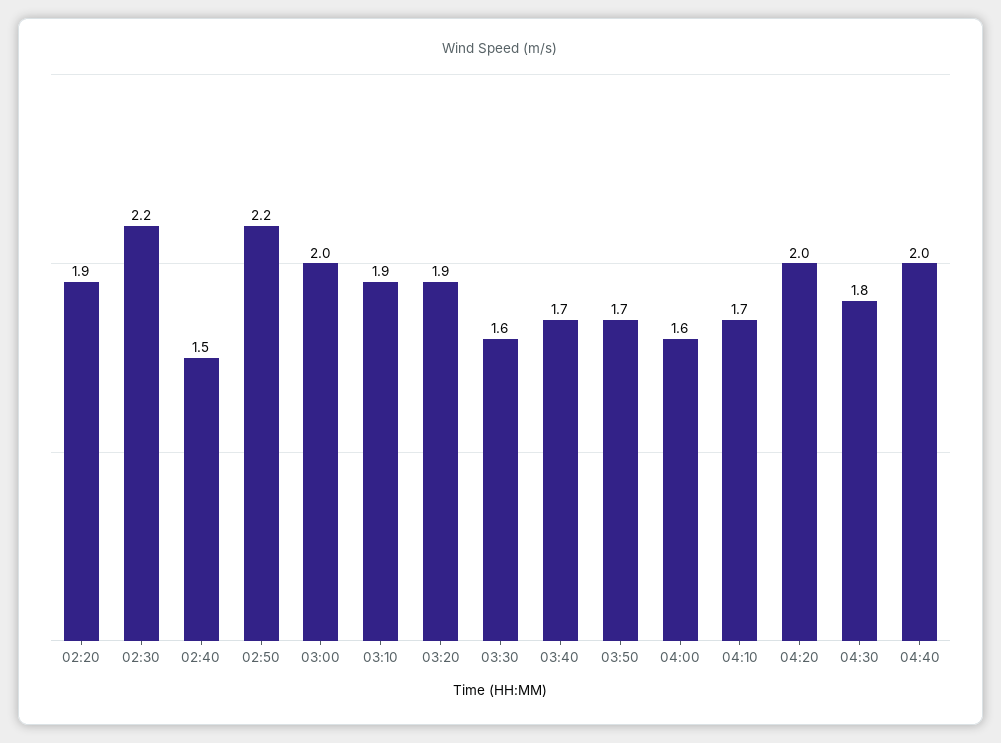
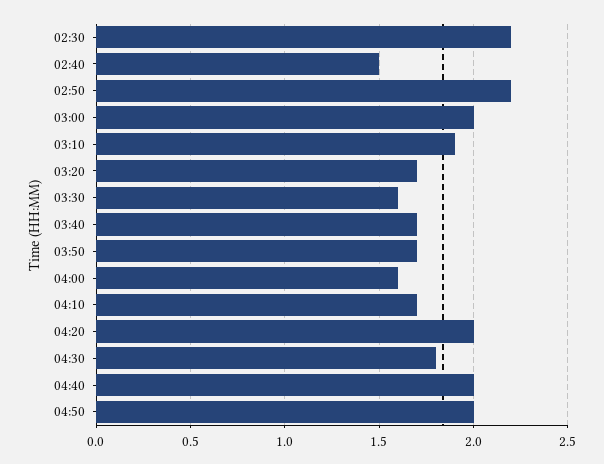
02:20: 1.9 -> none
03:20: 1.9 -> 1.7
04:50: none -> 2

